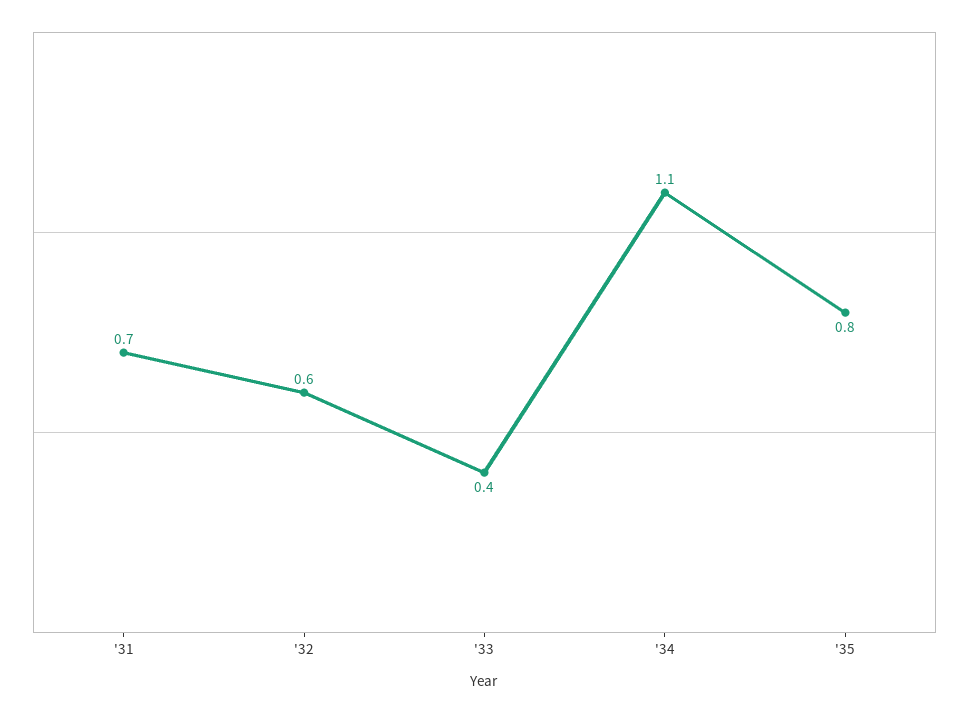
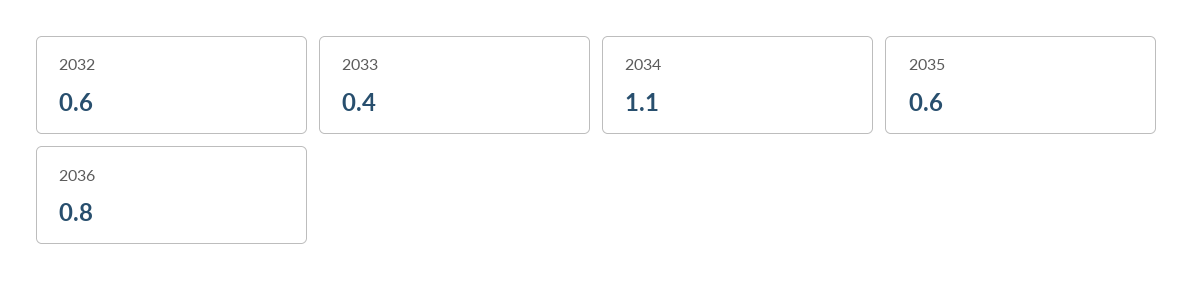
'31: 0.7 -> none
'35: 0.8 -> 0.6
2036: none -> 0.8

